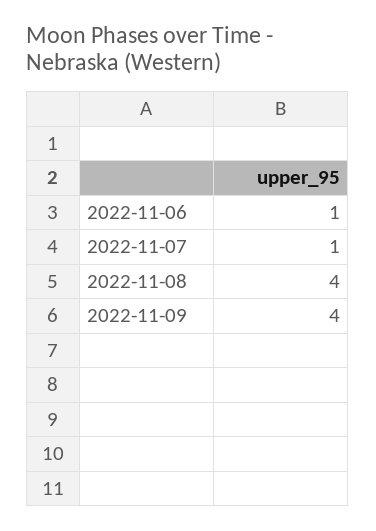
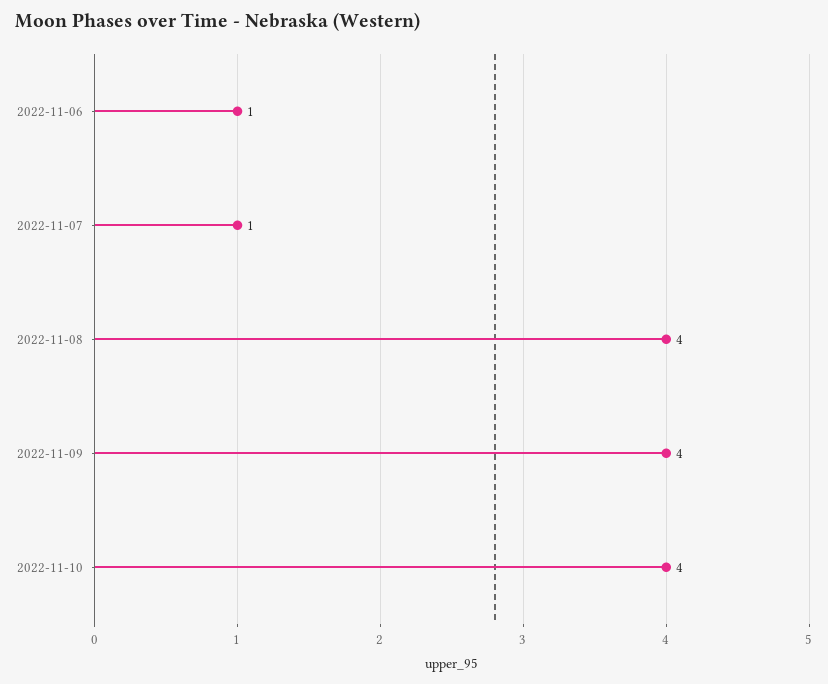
2022-11-10: none -> 4

